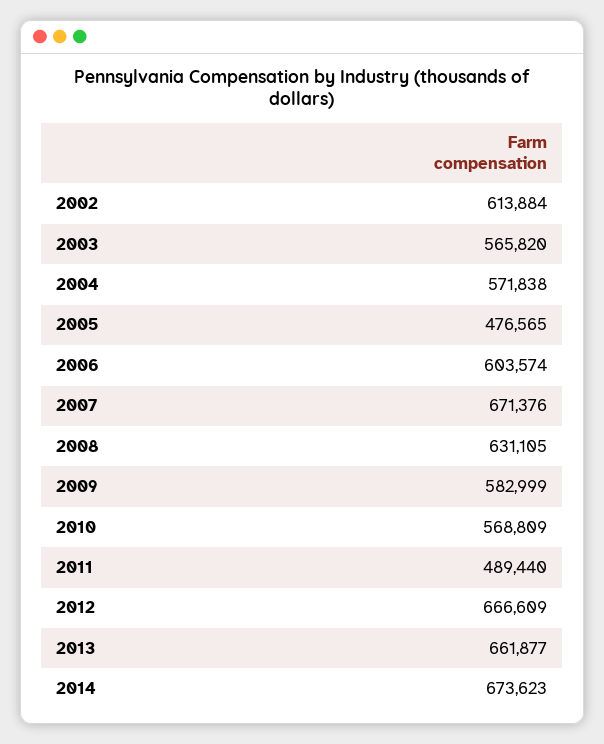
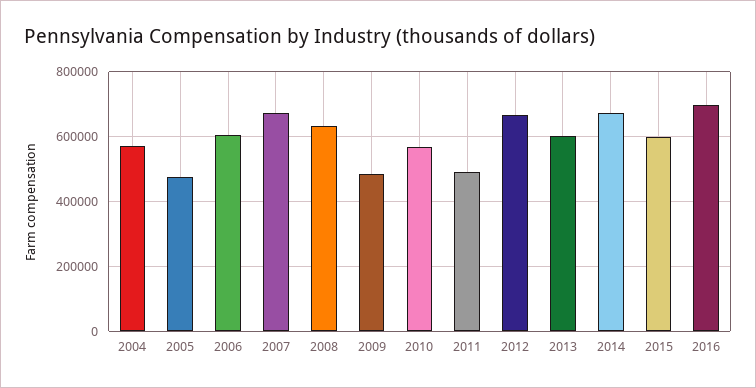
2002: 613884 -> none
2003: 565820 -> none
2009: 582999 -> 480000
2013: 661877 -> 600000
2015: none -> 600000
2016: none -> 700000

